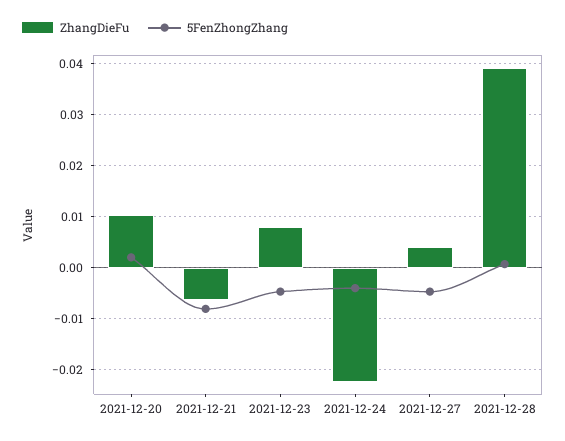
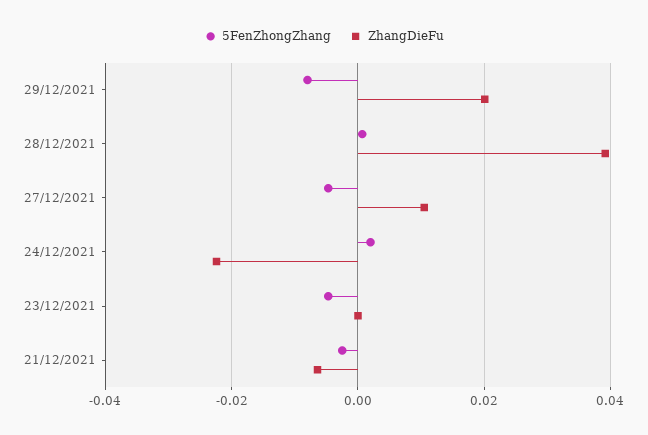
ZhangDieFu, 2021-12-20: 0.01 -> none
5FenZhongZhang, 2021-12-20: 0.002 -> none
5FenZhongZhang, 2021-12-21: -0.008 -> -0.002
ZhangDieFu, 2021-12-23: 0.008 -> 0
5FenZhongZhang, 2021-12-24: -0.004 -> 0.002
ZhangDieFu, 2021-12-27: 0.004 -> 0.01
5FenZhongZhang, 29/12/2021: none -> -0.008
ZhangDieFu, 29/12/2021: none -> 0.02

